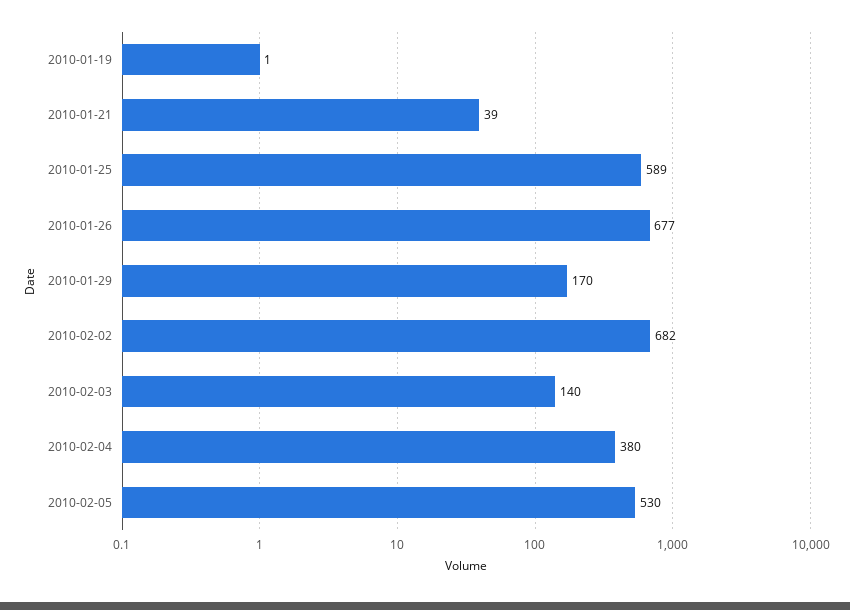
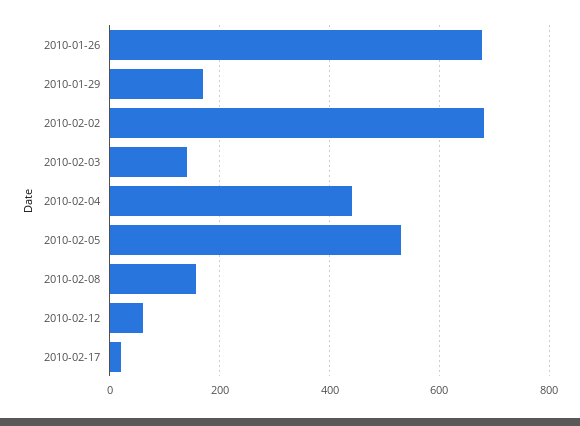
2010-01-19: 1 -> none
2010-01-21: 39 -> none
2010-01-25: 589 -> none
2010-02-04: 380 -> 440
2010-02-08: none -> 160
2010-02-12: none -> 60
2010-02-17: none -> 20

